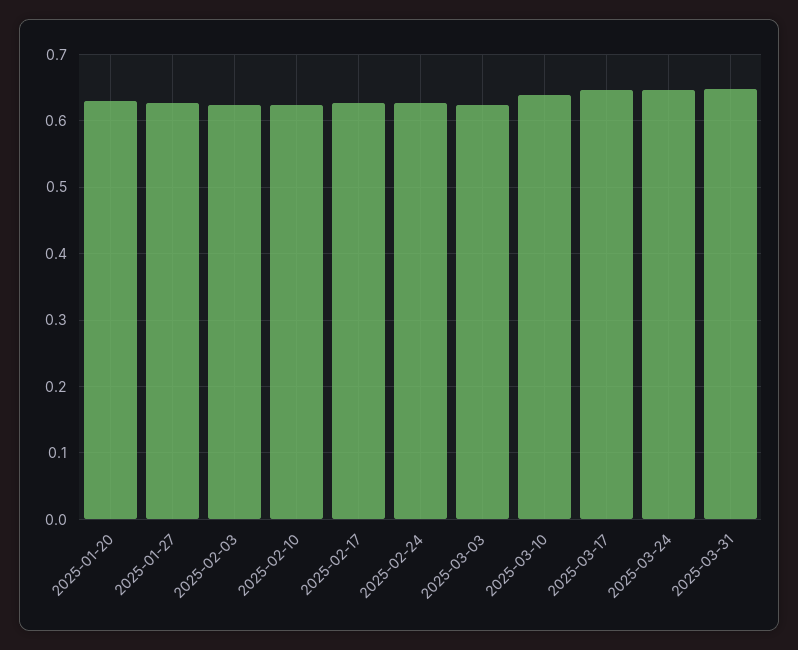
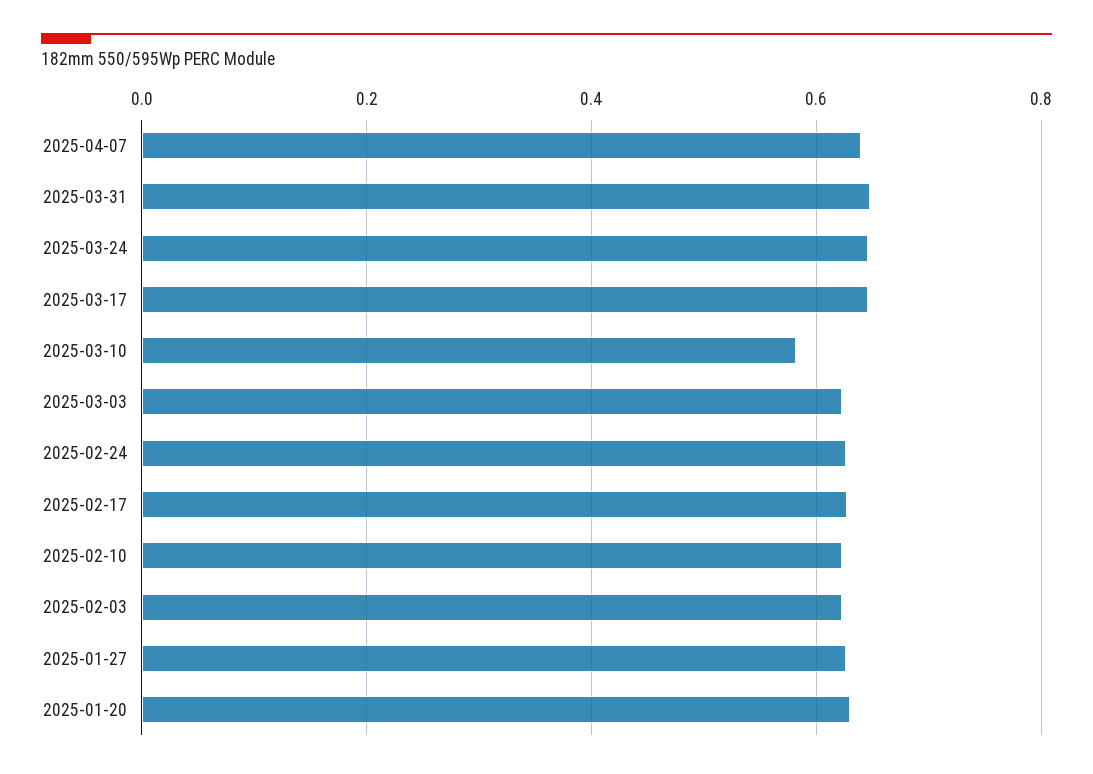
2025-03-10: 0.64 -> 0.58
2025-04-07: none -> 0.64

